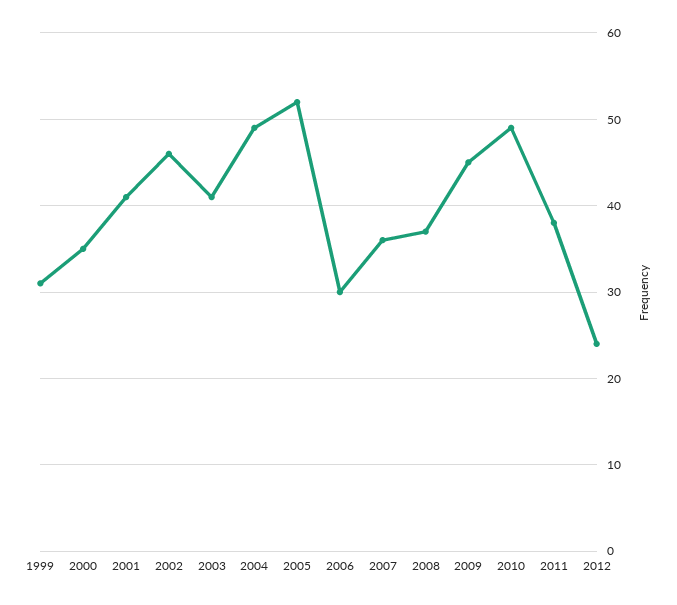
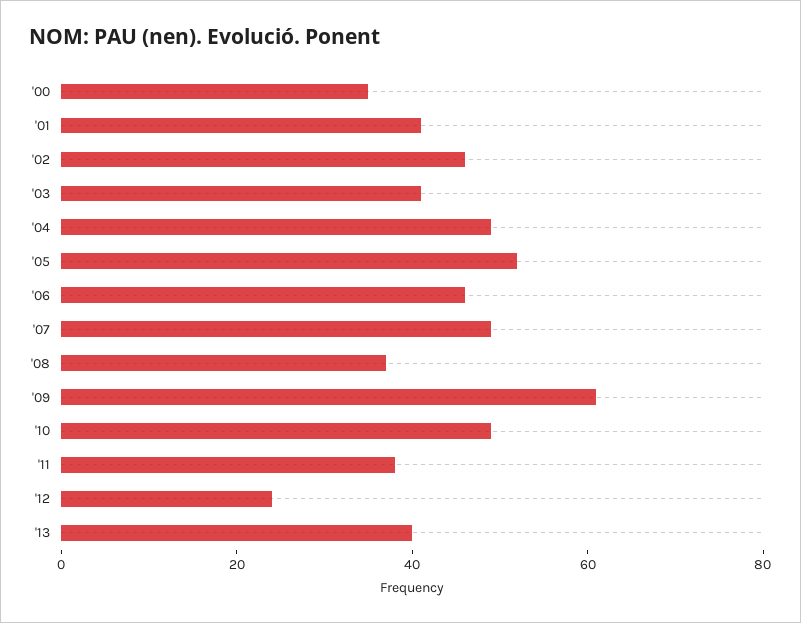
1999: 31 -> none
2006: 30 -> 45
2007: 36 -> 50
2009: 45 -> 60
'13: none -> 40

